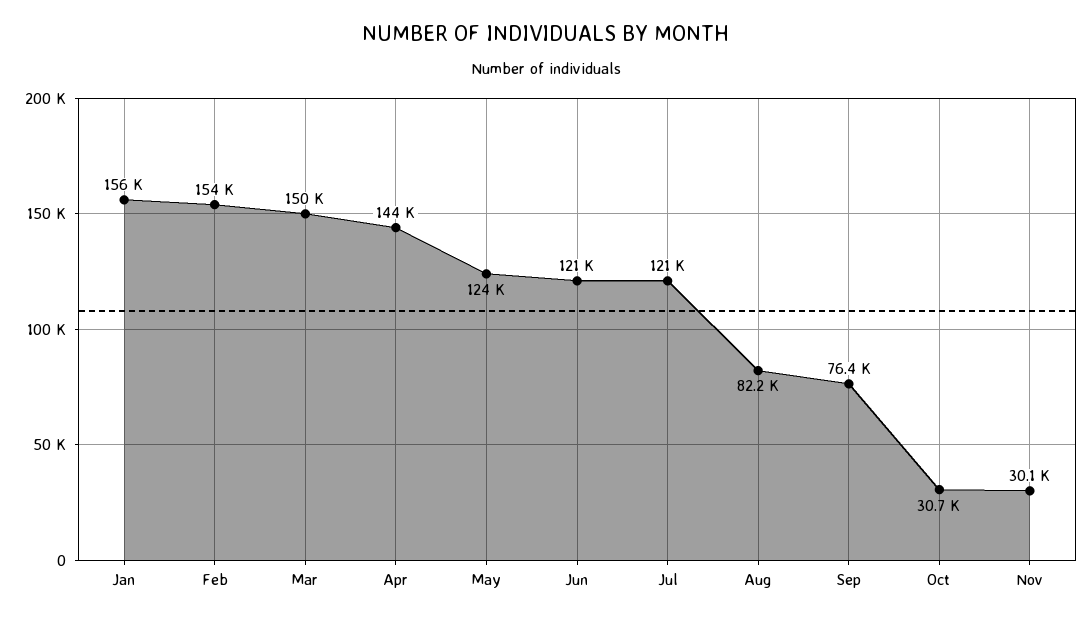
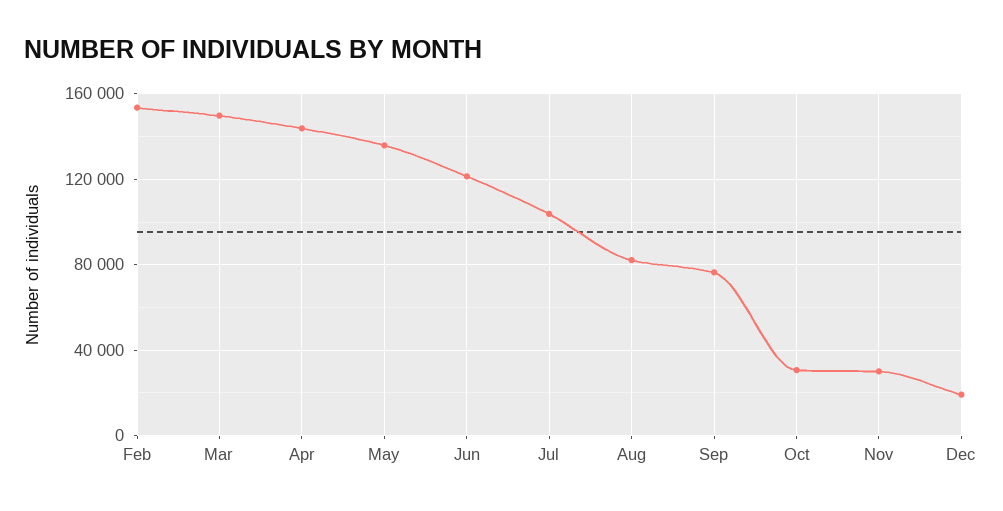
Jan: 156000 -> none
May: 124000 -> 135000
Jul: 121000 -> 105000
Dec: none -> 20000

